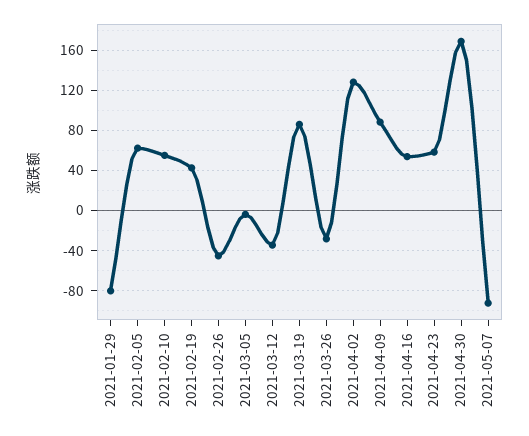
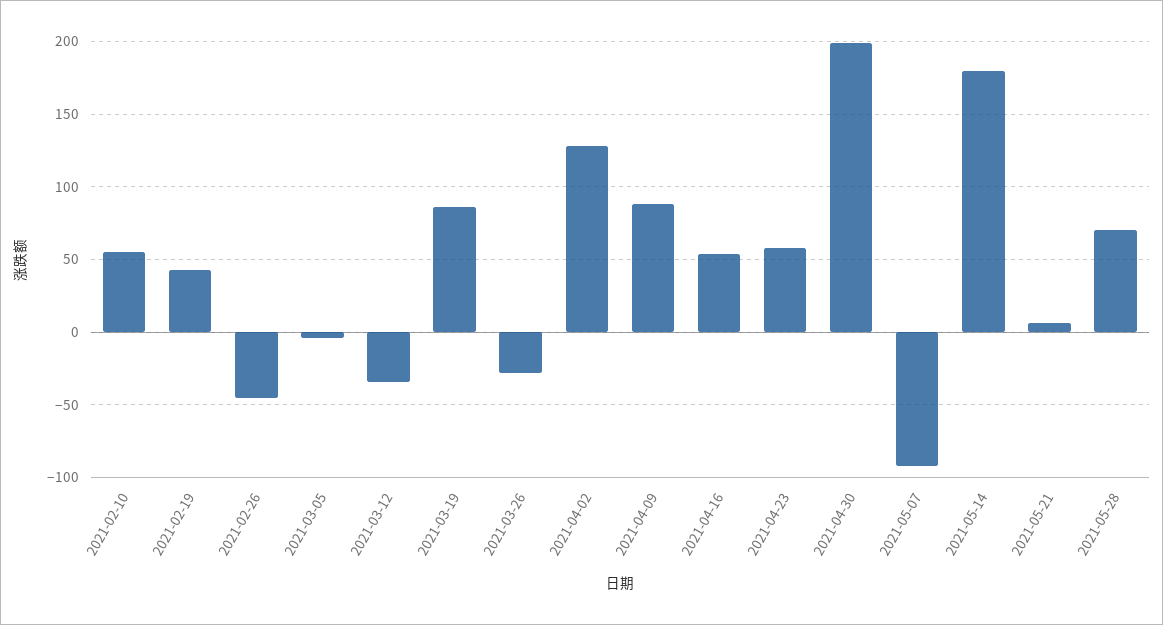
2021-01-29: -80 -> none
2021-02-05: 60 -> none
2021-04-30: 170 -> 200
2021-05-14: none -> 180
2021-05-21: none -> 5
2021-05-28: none -> 70

